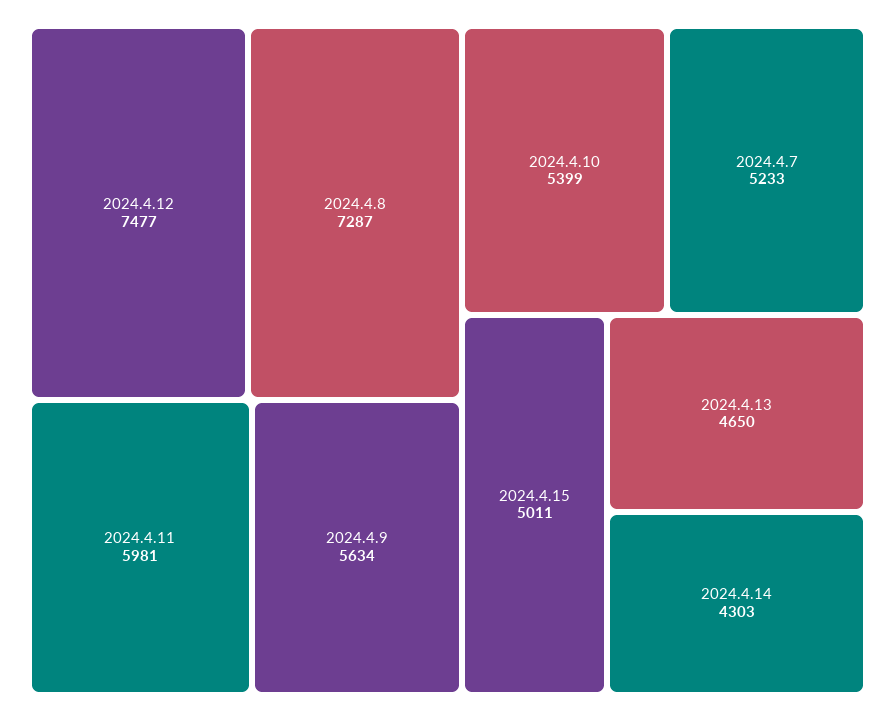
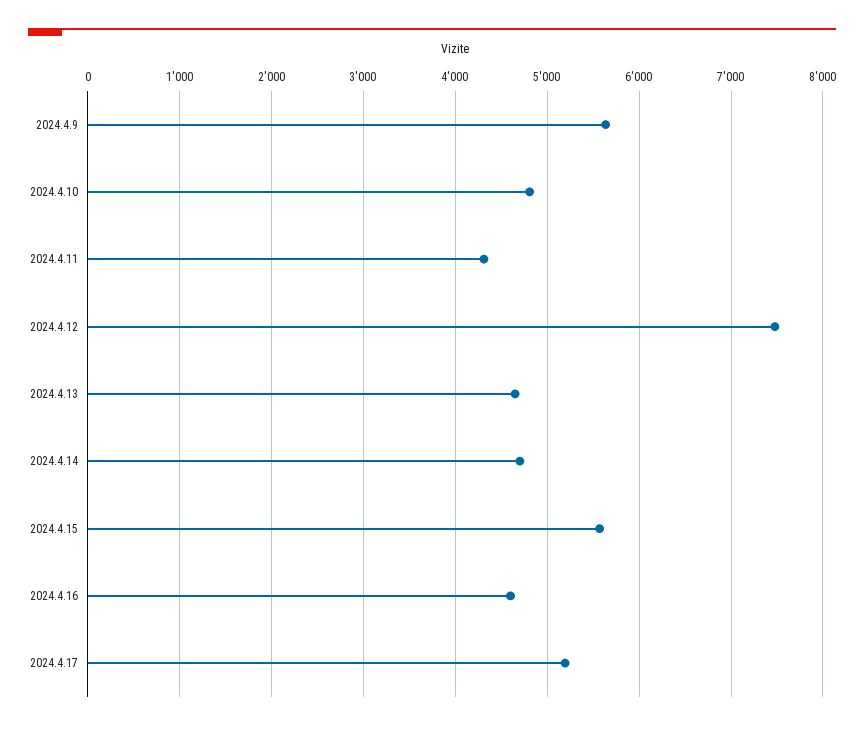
2024.4.8: 7287 -> none
2024.4.11: 5981 -> 4300
2024.4.10: 5399 -> 4800
2024.4.7: 5233 -> none
2024.4.15: 5011 -> 5600
2024.4.14: 4303 -> 4700
2024.4.16: none -> 4600
2024.4.17: none -> 5200

